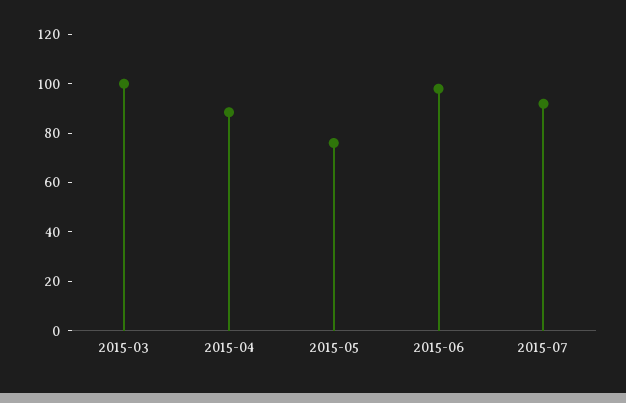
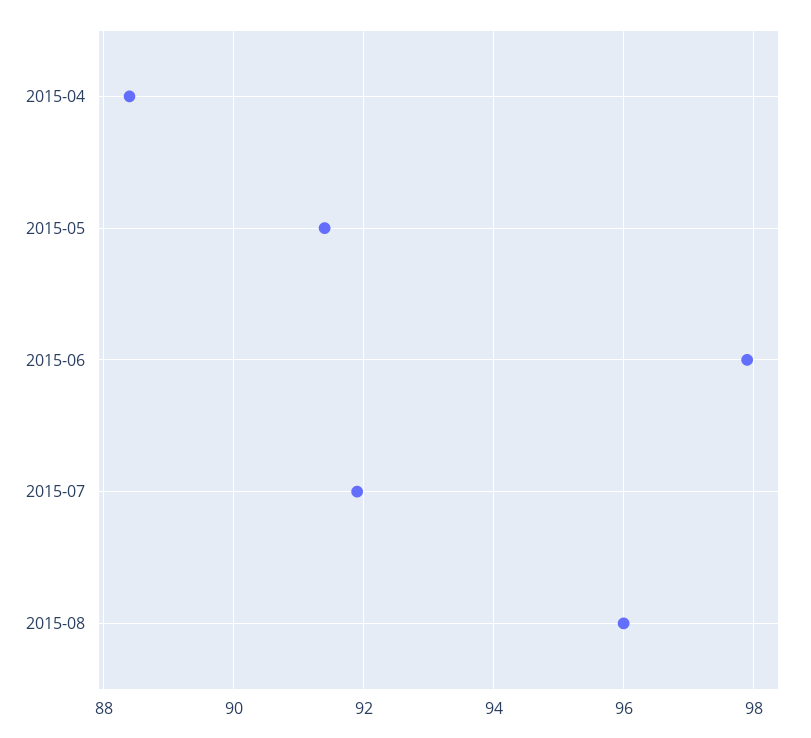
2015-03: 100 -> none
2015-05: 75 -> 91.5
2015-08: none -> 96

